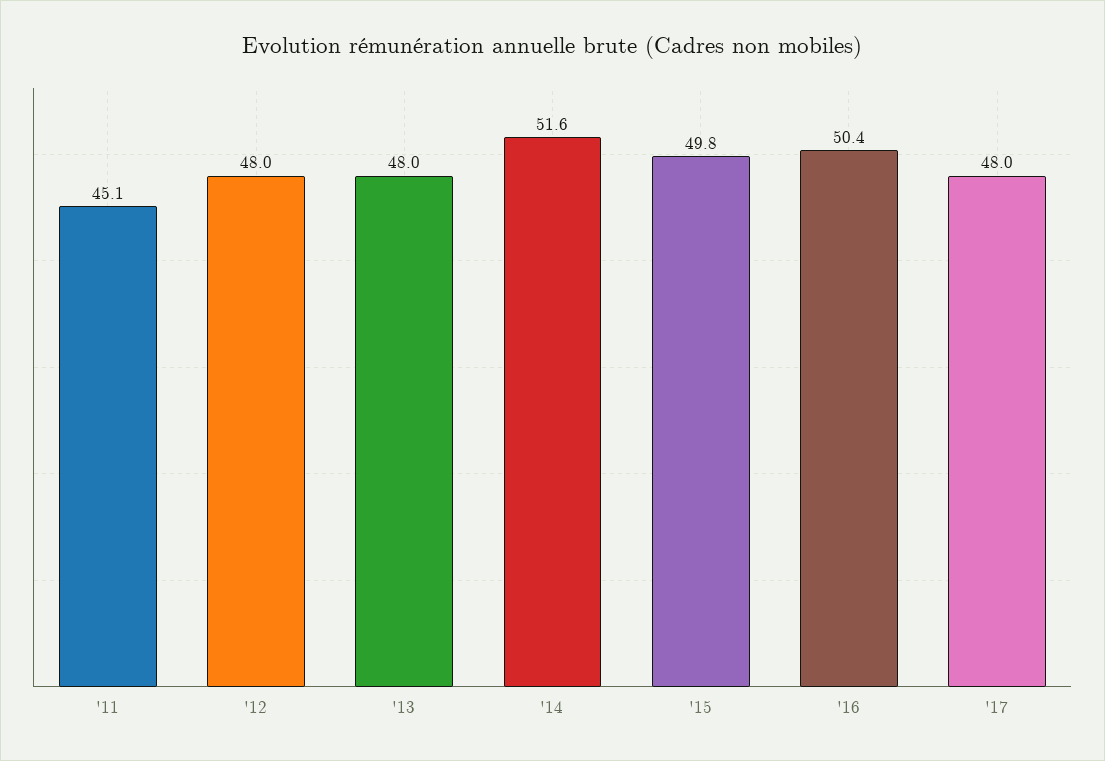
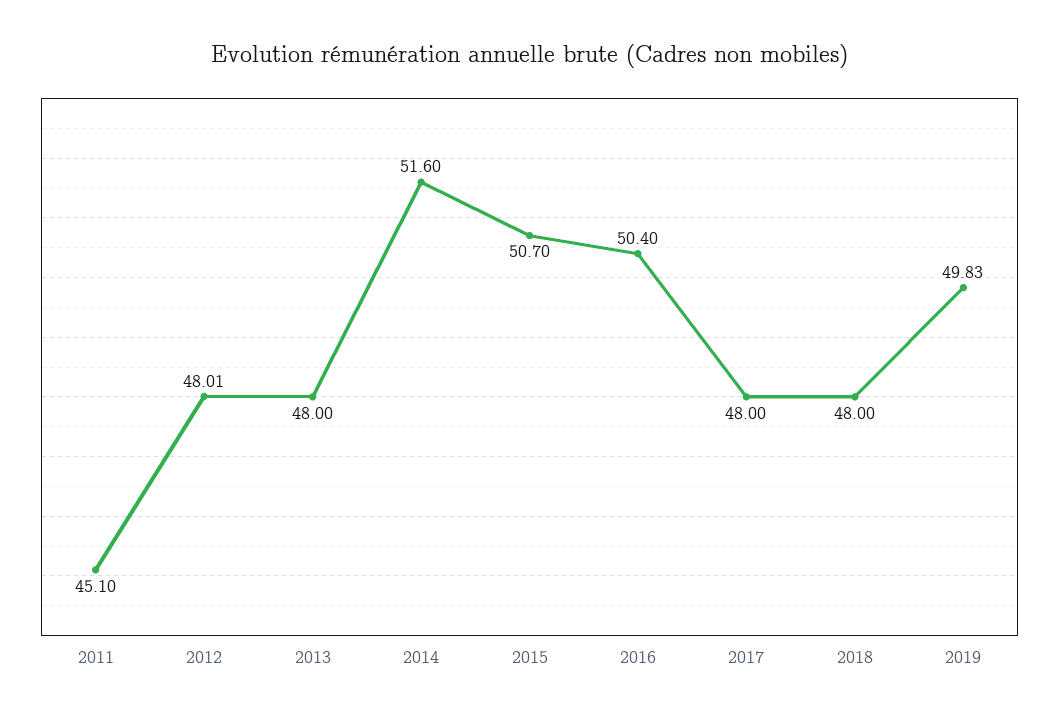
'15: 49.8 -> 50.7
2018: none -> 48
2019: none -> 49.83

